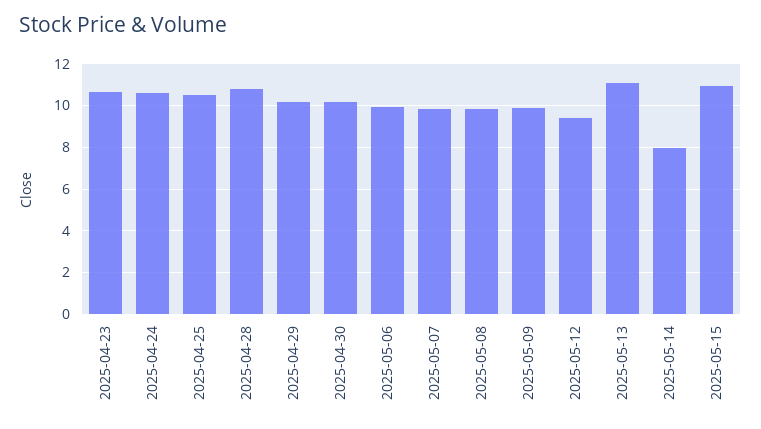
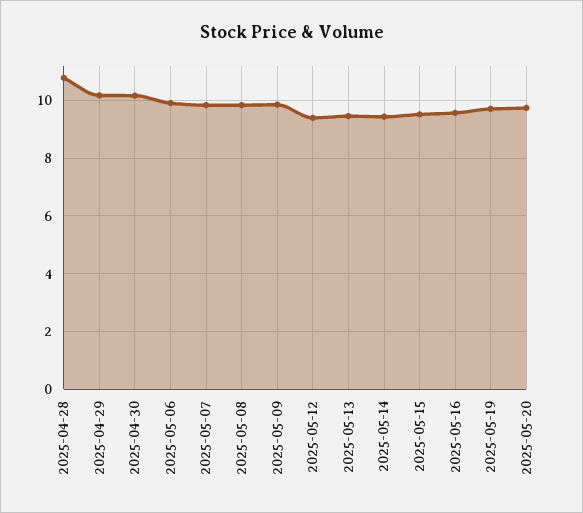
2025-04-23: 10.5 -> none
2025-04-24: 10.5 -> none
2025-04-25: 10.5 -> none
2025-05-13: 11 -> 9.5
2025-05-14: 8 -> 9.5
2025-05-15: 11 -> 9.5
2025-05-16: none -> 9.5
2025-05-19: none -> 9.75
2025-05-20: none -> 9.75

